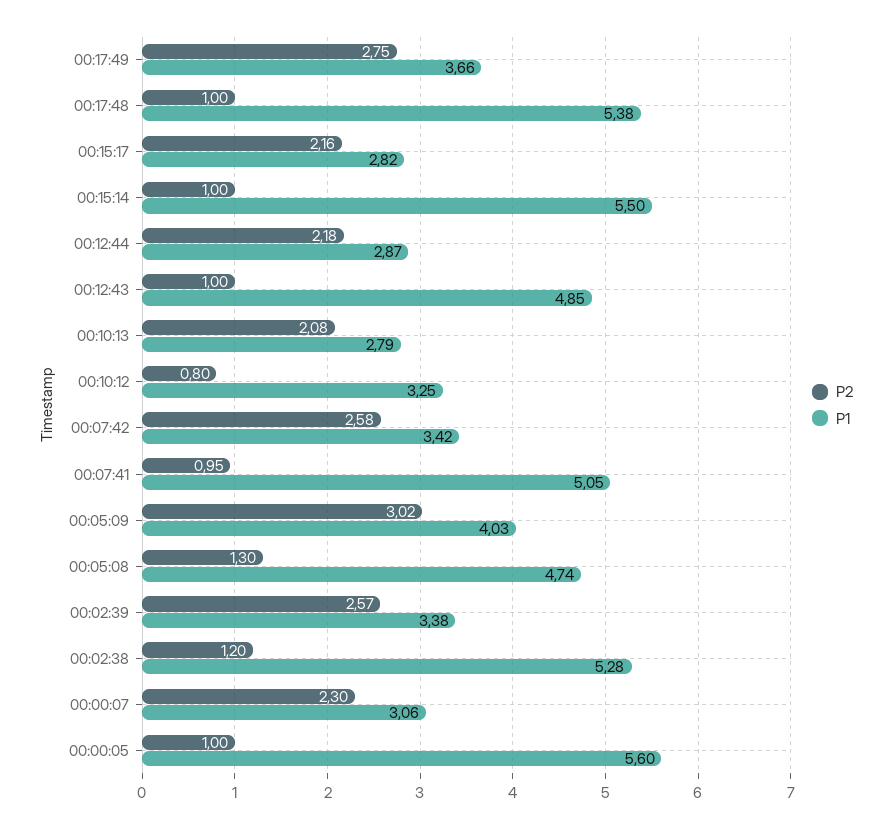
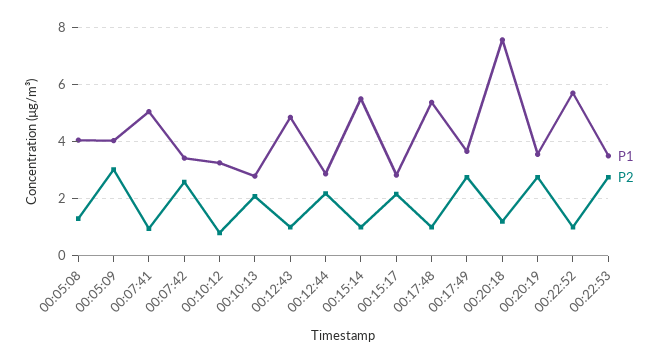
P1, 00:05:08: 4.74 -> 4
P2, 00:02:39: 2.57 -> none
P1, 00:02:39: 3.38 -> none
P2, 00:02:38: 1.2 -> none
P1, 00:02:38: 5.28 -> none
P2, 00:00:07: 2.3 -> none
P1, 00:00:07: 3.06 -> none
P2, 00:00:05: 1 -> none
P1, 00:00:05: 5.6 -> none
P1, 00:20:18: none -> 7.5
P2, 00:20:18: none -> 1.25
P1, 00:20:19: none -> 3.5
P2, 00:20:19: none -> 2.75
P1, 00:22:52: none -> 5.75
P2, 00:22:52: none -> 1
P1, 00:22:53: none -> 3.5
P2, 00:22:53: none -> 2.75

